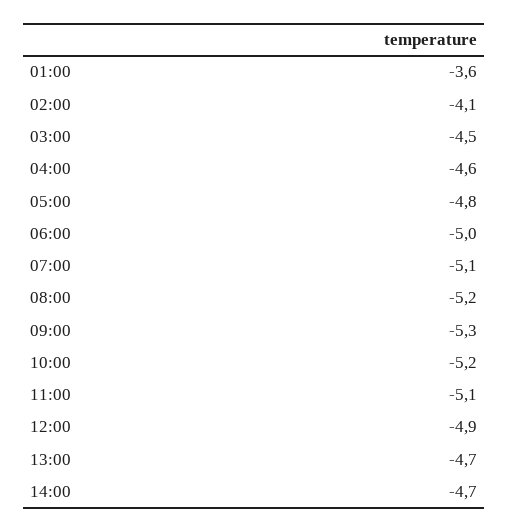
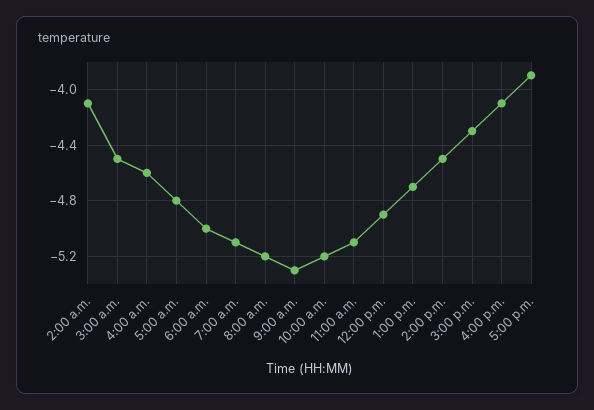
01:00: -3.6 -> none
14:00: -4.7 -> -4.5
3:00 p.m.: none -> -4.3
4:00 p.m.: none -> -4.1
5:00 p.m.: none -> -3.9

